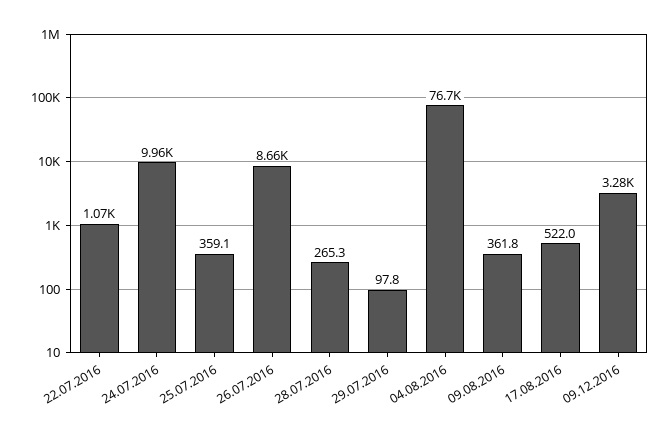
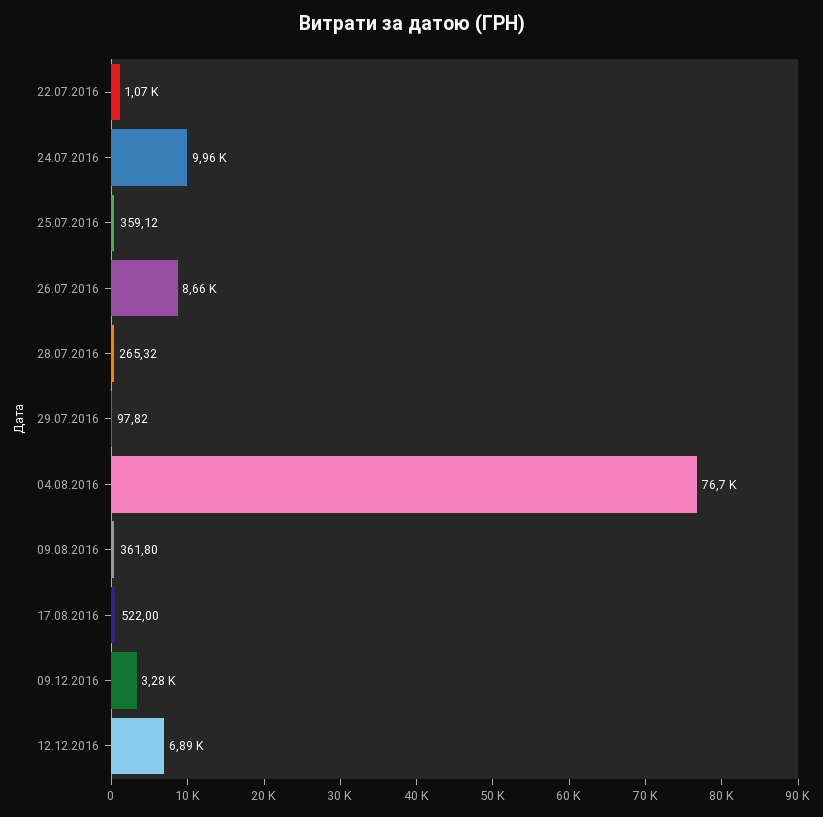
12.12.2016: none -> 6890

